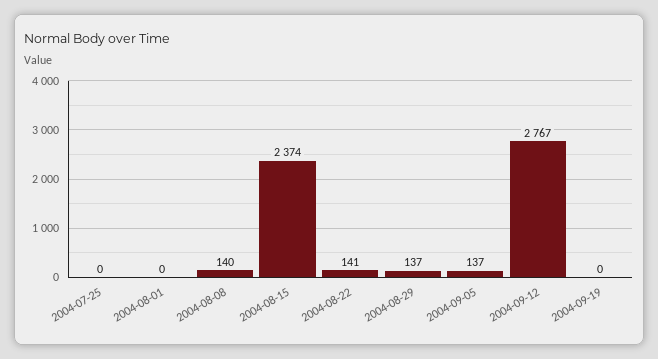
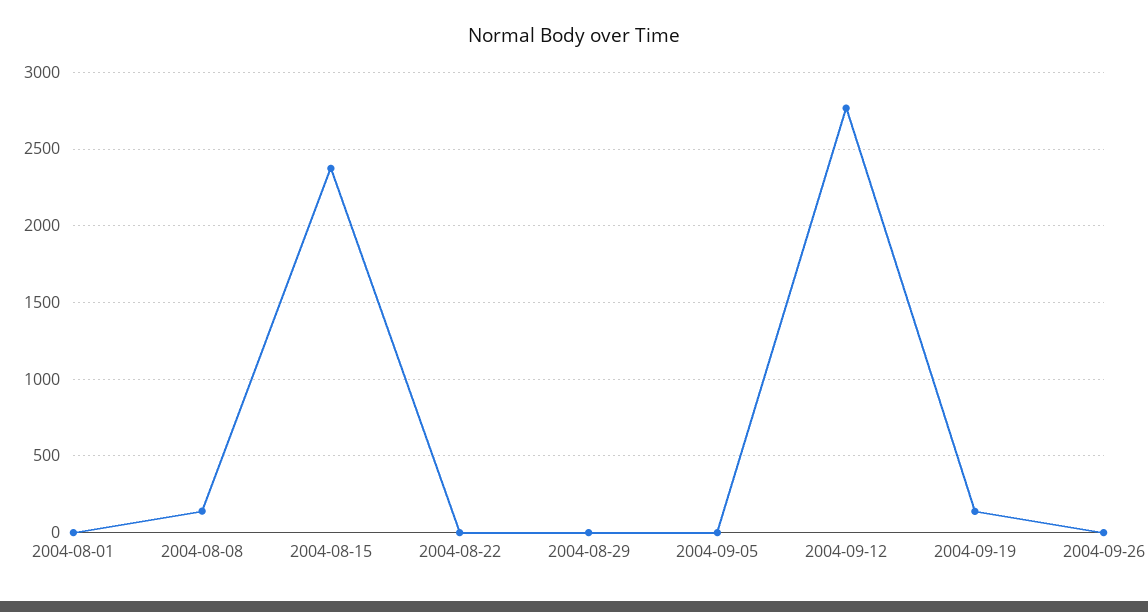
2004-07-25: 0 -> none
2004-08-22: 141 -> 0
2004-08-29: 137 -> 0
2004-09-05: 137 -> 0
2004-09-19: 0 -> 150
2004-09-26: none -> 0

